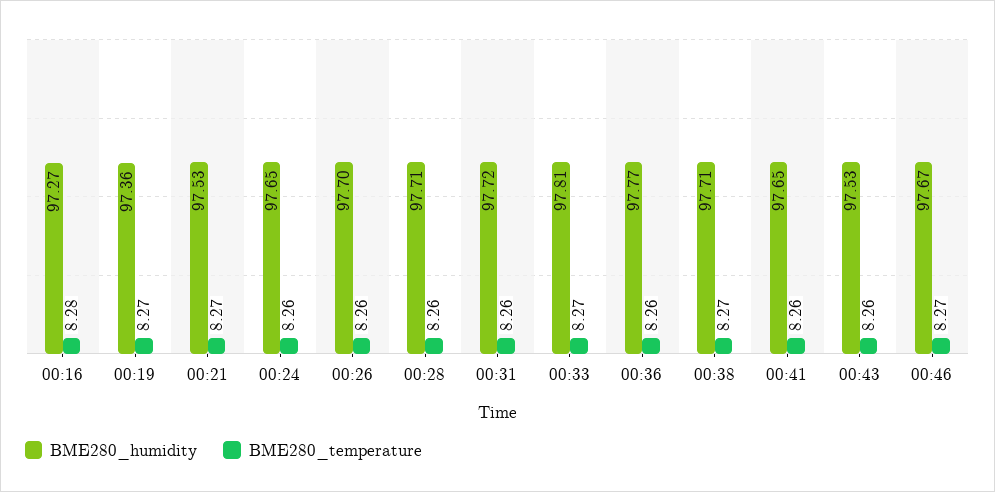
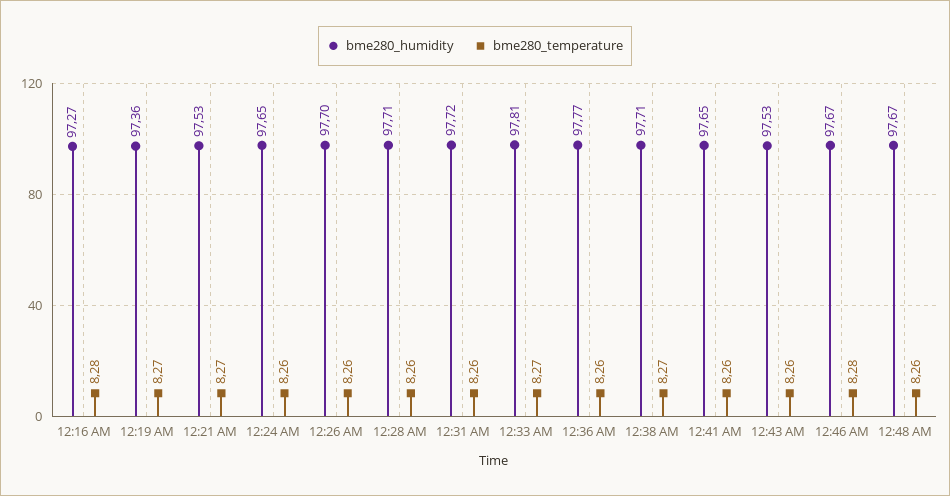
BME280_temperature, 00:46: 8.27 -> 8.28
BME280_humidity, 12:48 AM: none -> 97.67
BME280_temperature, 12:48 AM: none -> 8.26

